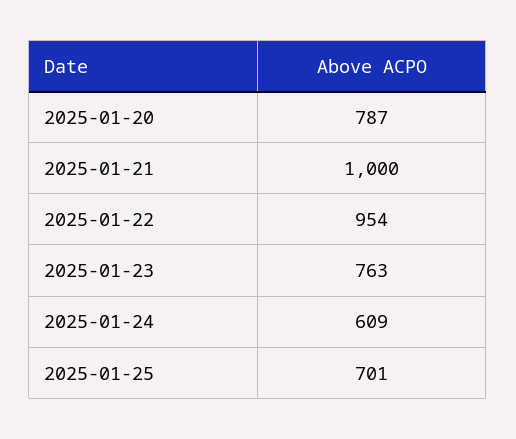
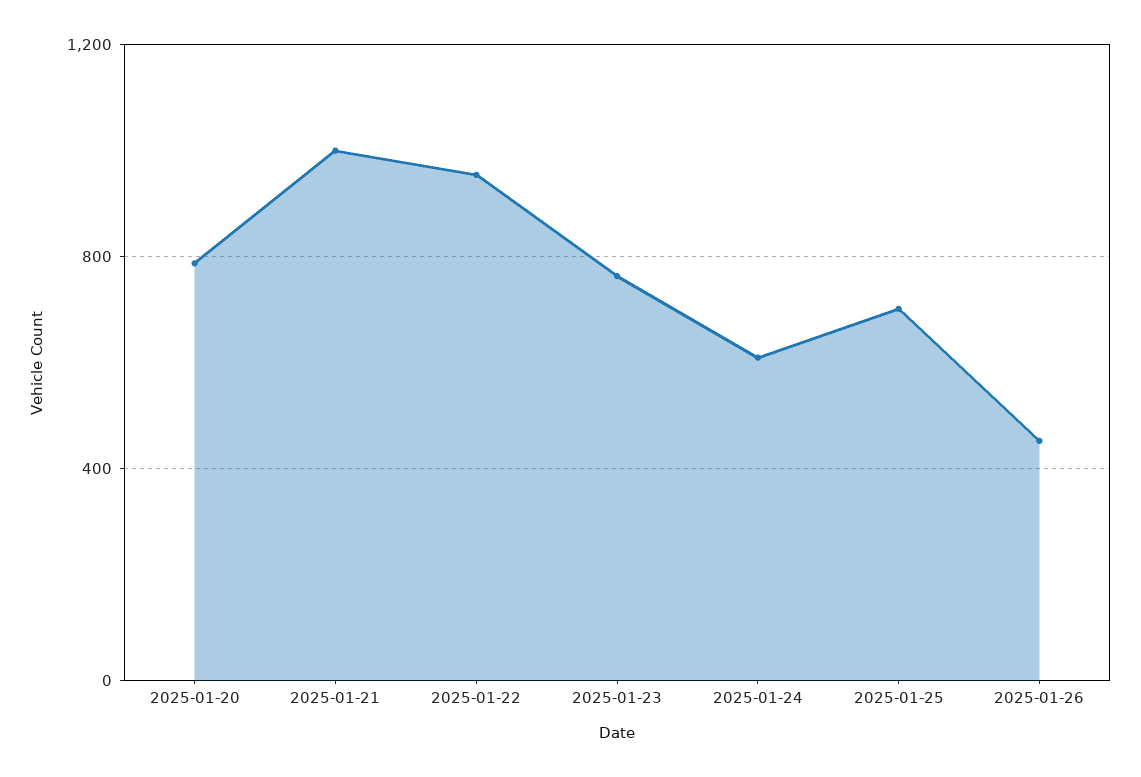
2025-01-26: none -> 450

